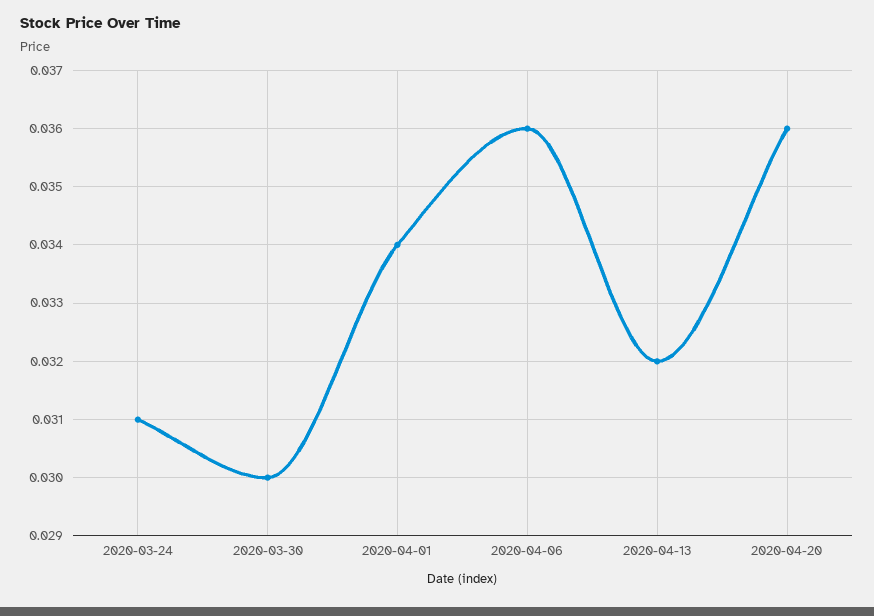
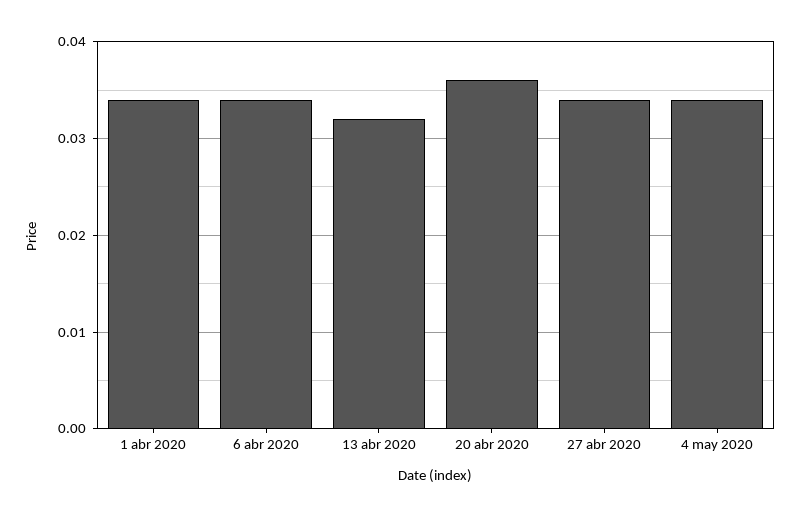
2020-03-24: 0.031 -> none
2020-03-30: 0.03 -> none
2020-04-06: 0.036 -> 0.034
27 abr 2020: none -> 0.034
4 may 2020: none -> 0.034

